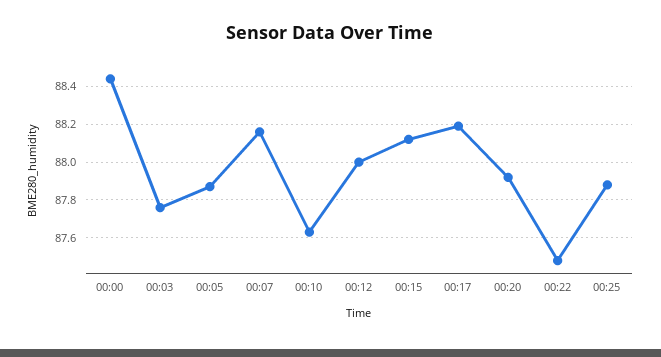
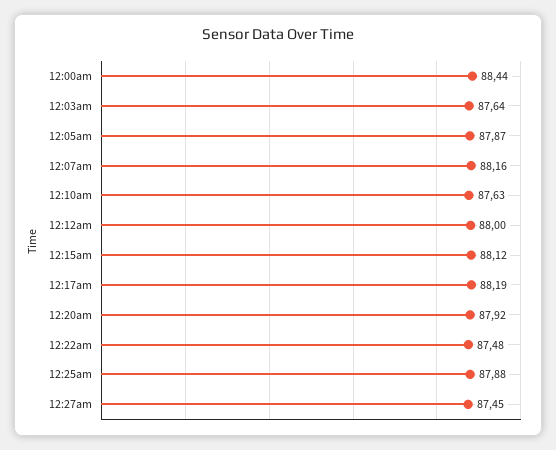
00:03: 87.75 -> 87.64
12:27am: none -> 87.45

